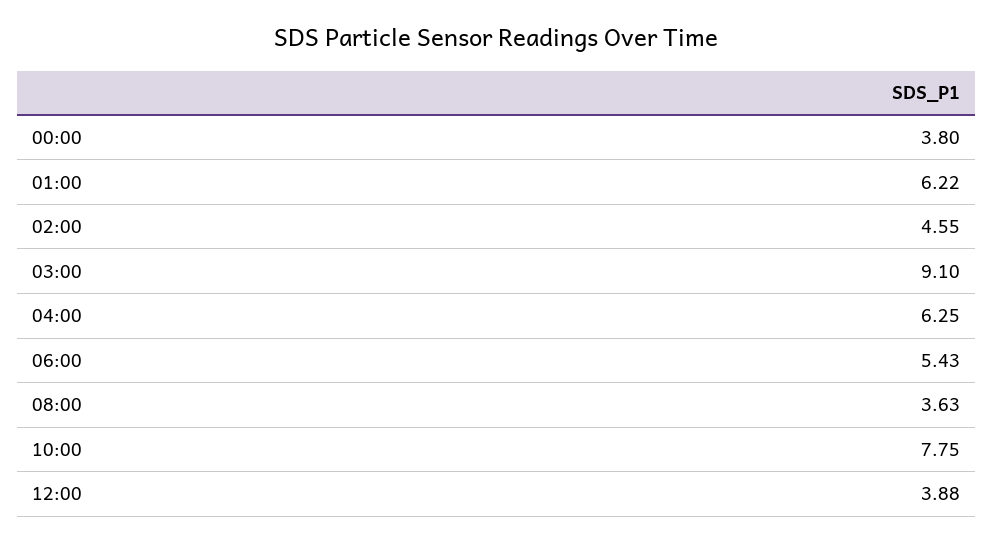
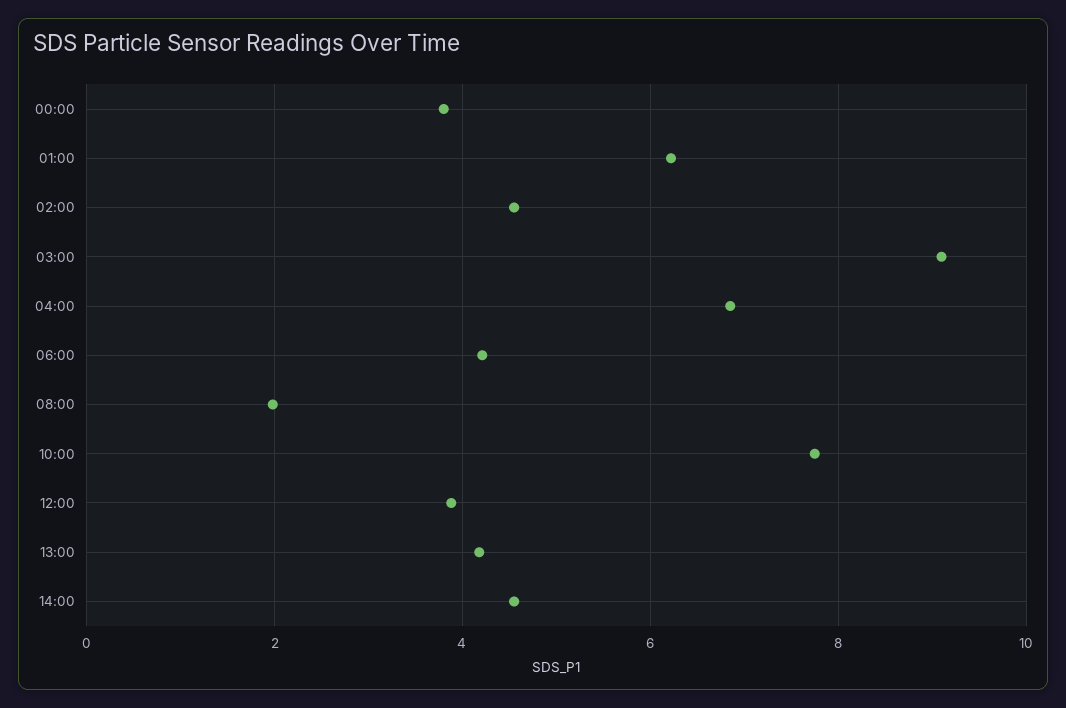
04:00: 6.25 -> 6.8
06:00: 5.43 -> 4.2
08:00: 3.63 -> 2
13:00: none -> 4.2
14:00: none -> 4.6

